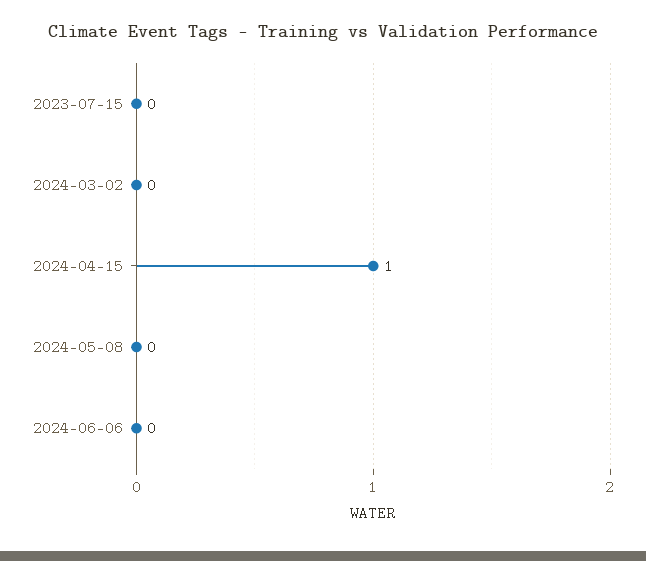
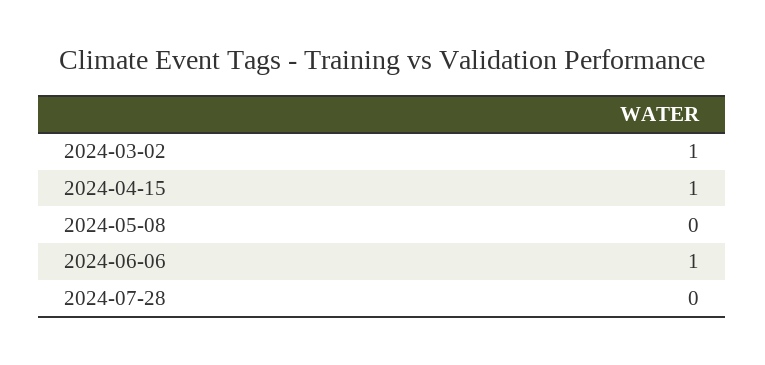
2023-07-15: 0 -> none
2024-03-02: 0 -> 1
2024-06-06: 0 -> 1
2024-07-28: none -> 0

